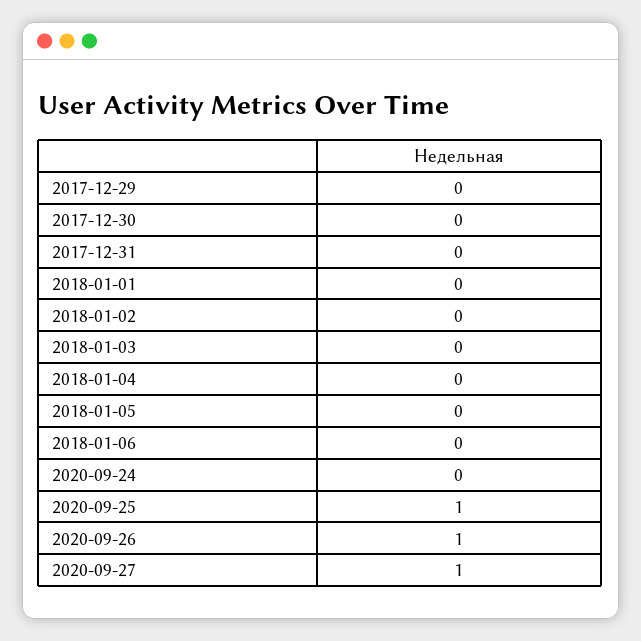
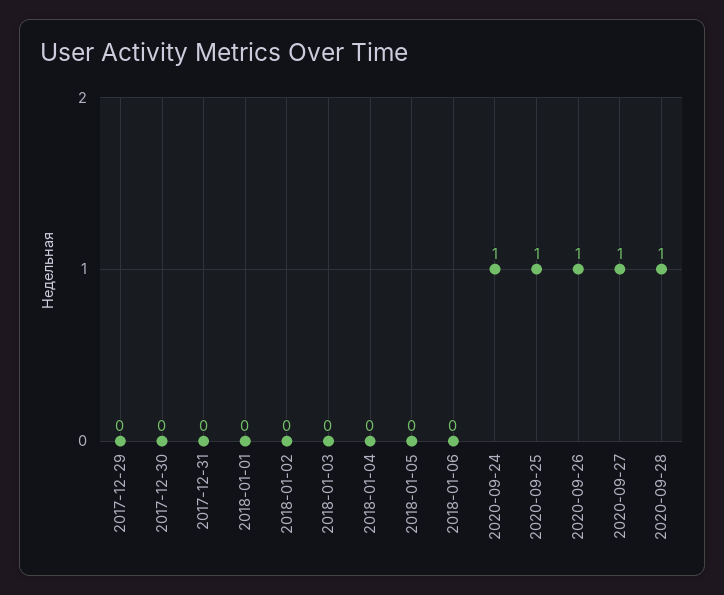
2020-09-24: 0 -> 1
2020-09-28: none -> 1

